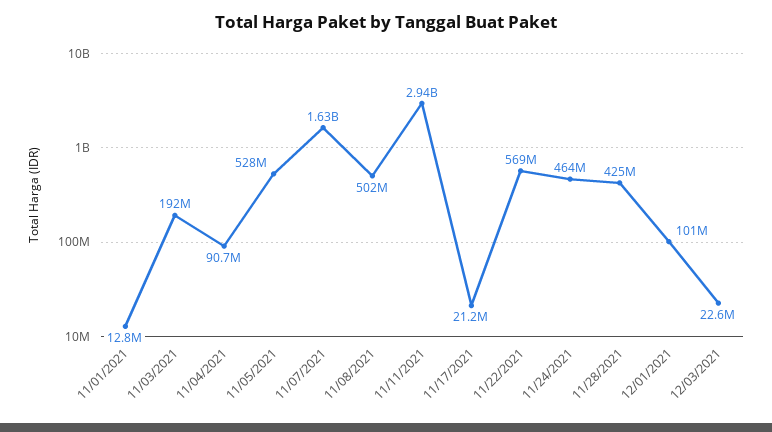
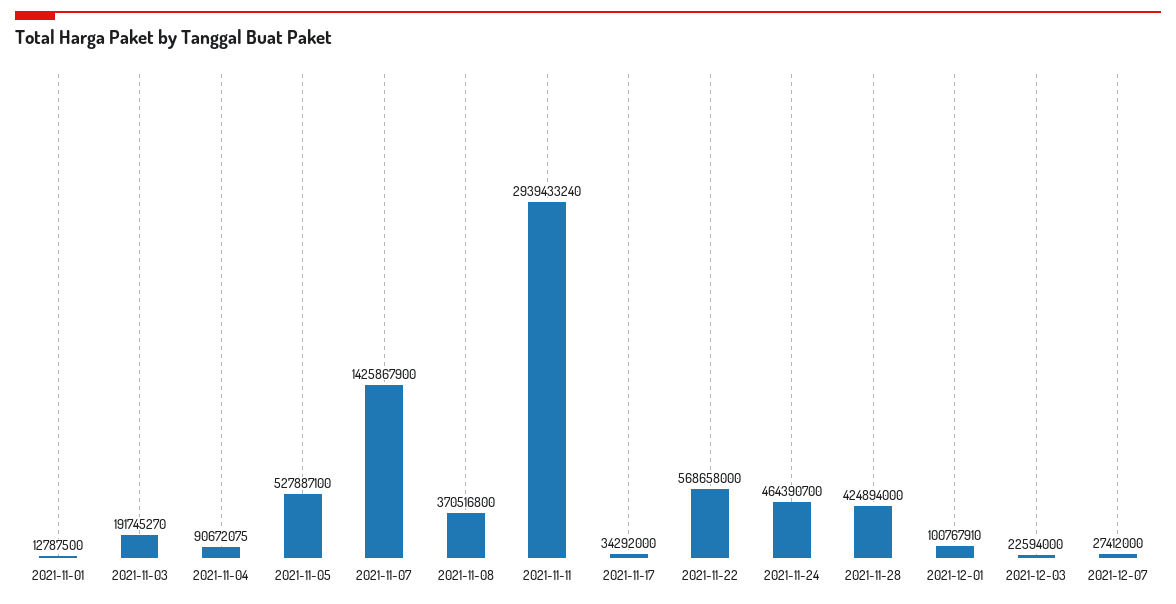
11/07/2021: 1630000000 -> 1425867900
11/08/2021: 502000000 -> 370516800
11/17/2021: 21200000 -> 34292000
2021-12-07: none -> 27412000

